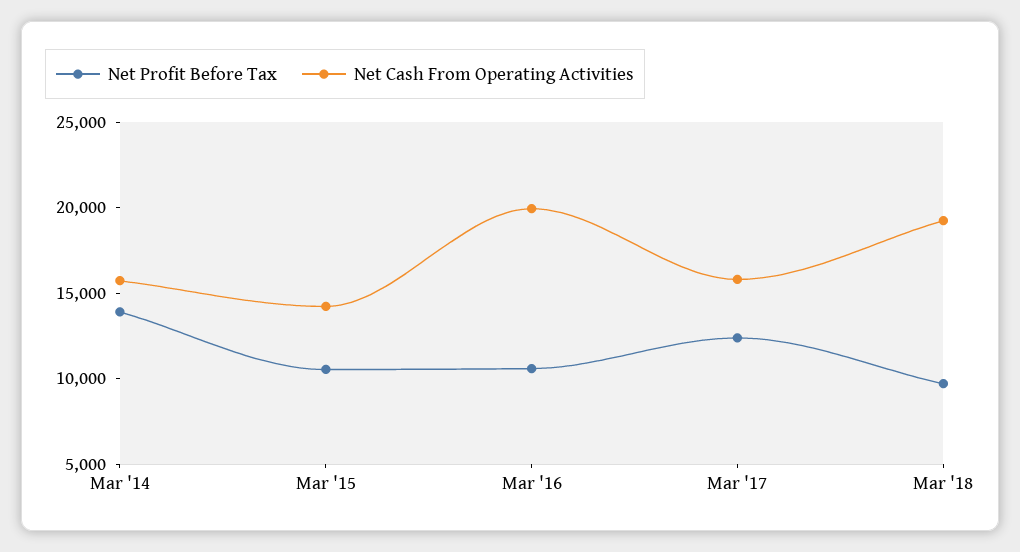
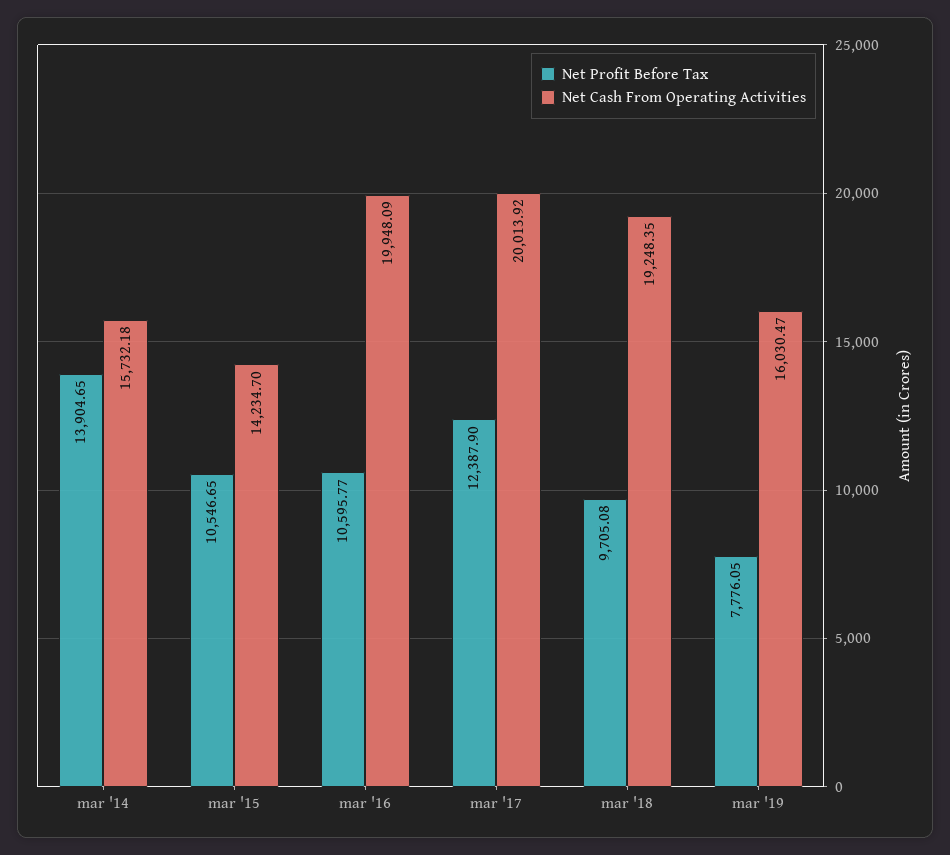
Net Cash From Operating Activities, Mar '17: 16000 -> 20013.92
Net Profit Before Tax, mar '19: none -> 7776.05
Net Cash From Operating Activities, mar '19: none -> 16030.47

